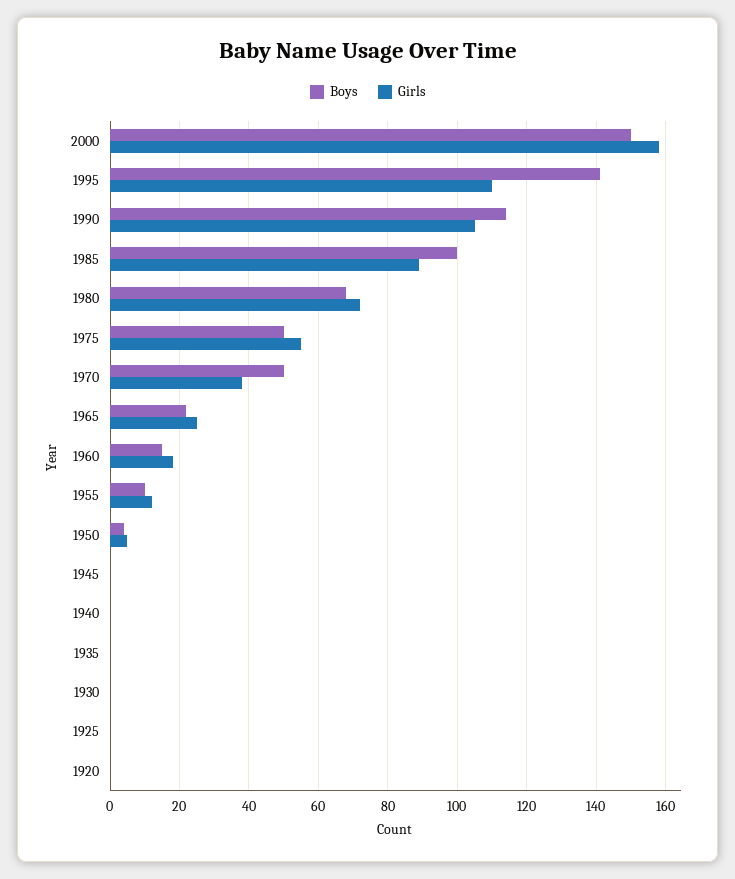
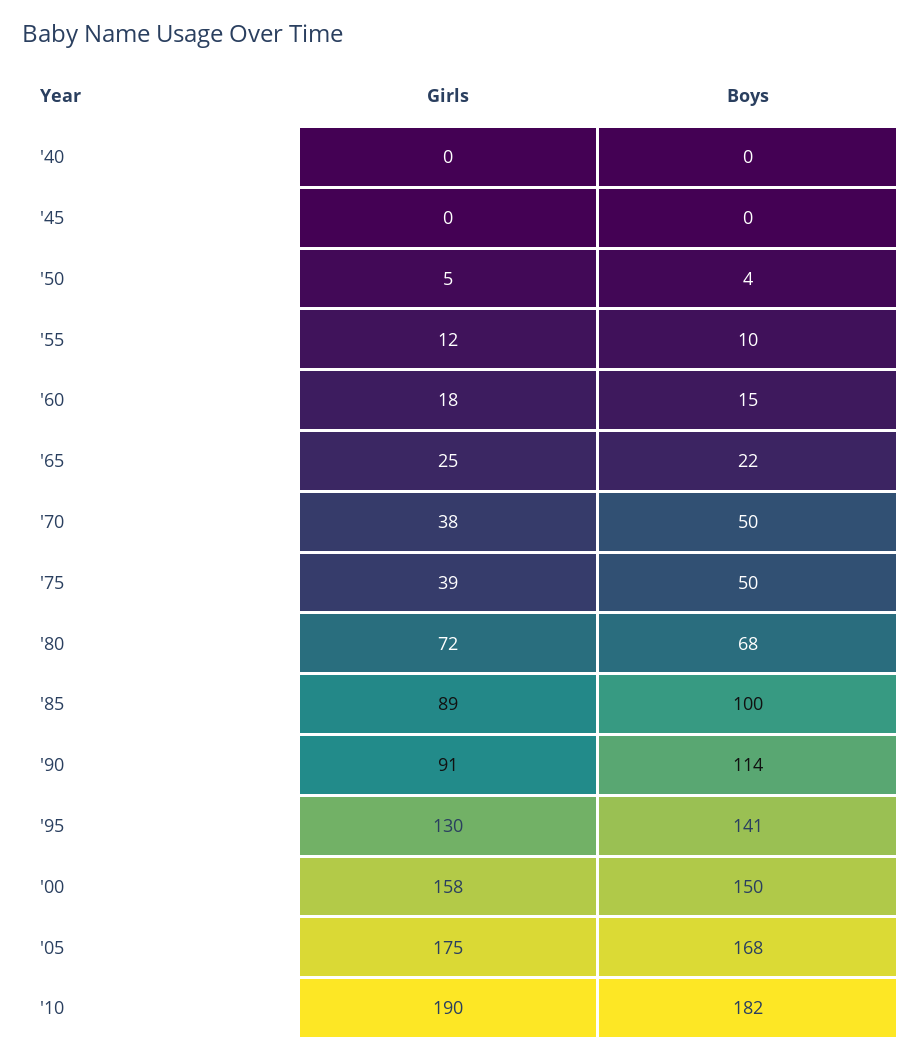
Girls, 1995: 110 -> 130
Girls, 1990: 105 -> 91
Girls, 1975: 55 -> 39
Boys, 1935: 0 -> none
Girls, 1935: 0 -> none
Boys, 1930: 0 -> none
Girls, 1930: 0 -> none
Boys, 1925: 0 -> none
Girls, 1925: 0 -> none
Boys, 1920: 0 -> none
Girls, 1920: 0 -> none
Girls, '05: none -> 175
Boys, '05: none -> 168
Girls, '10: none -> 190
Boys, '10: none -> 182

